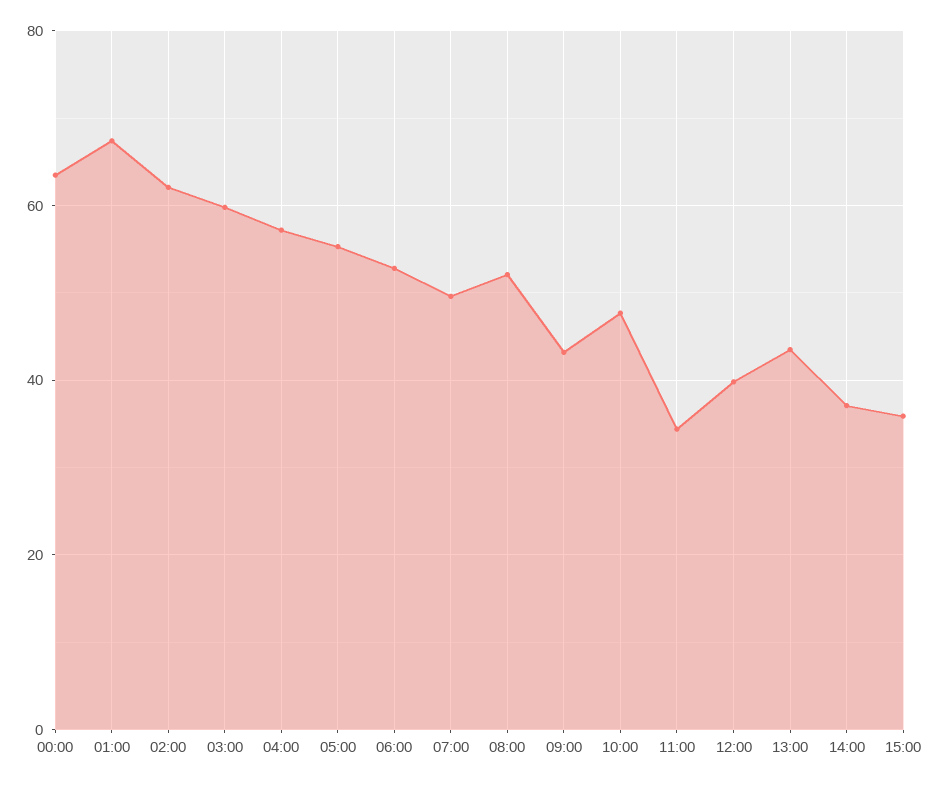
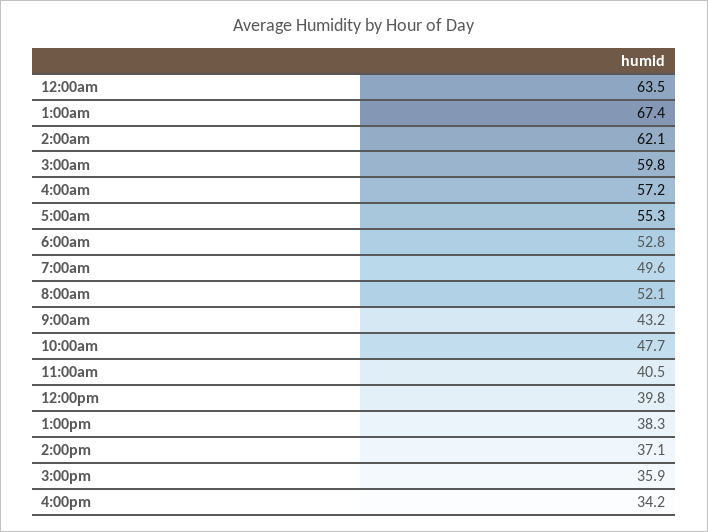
11:00: 34 -> 40.5
13:00: 44 -> 38.3
4:00pm: none -> 34.2

